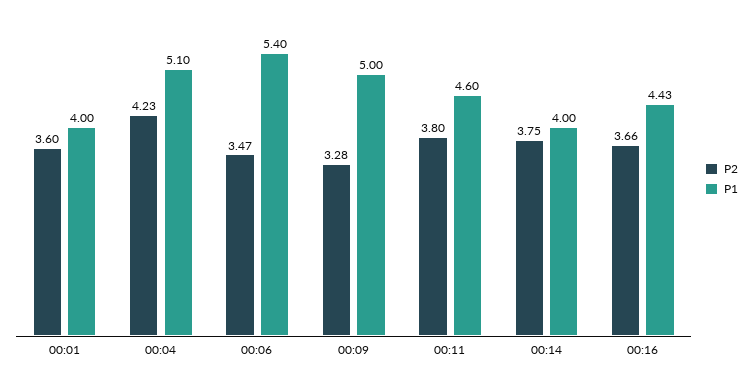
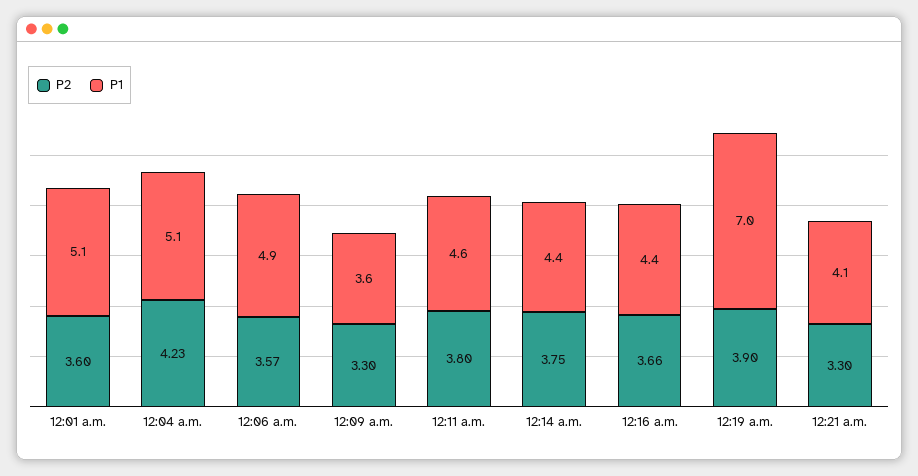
P1, 00:01: 4 -> 5.1
P2, 00:06: 3.47 -> 3.57
P1, 00:06: 5.4 -> 4.9
P2, 00:09: 3.28 -> 3.3
P1, 00:09: 5 -> 3.6
P1, 00:14: 4 -> 4.4
P2, 12:19 a.m.: none -> 3.9
P1, 12:19 a.m.: none -> 7
P2, 12:21 a.m.: none -> 3.3
P1, 12:21 a.m.: none -> 4.1

